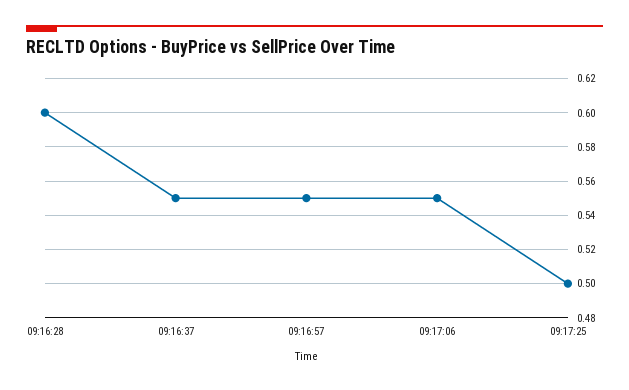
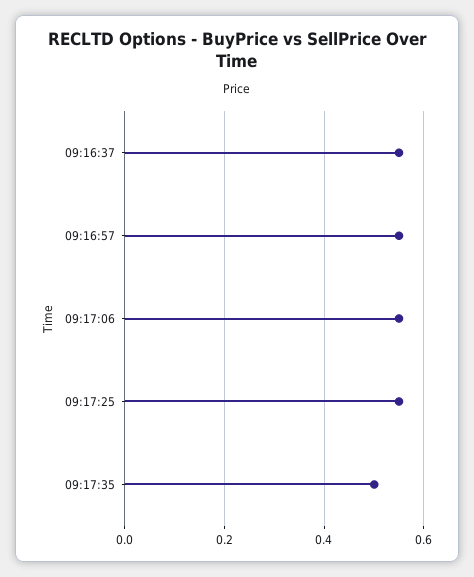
09:16:28: 0.6 -> none
09:17:25: 0.5 -> 0.55
09:17:35: none -> 0.5

